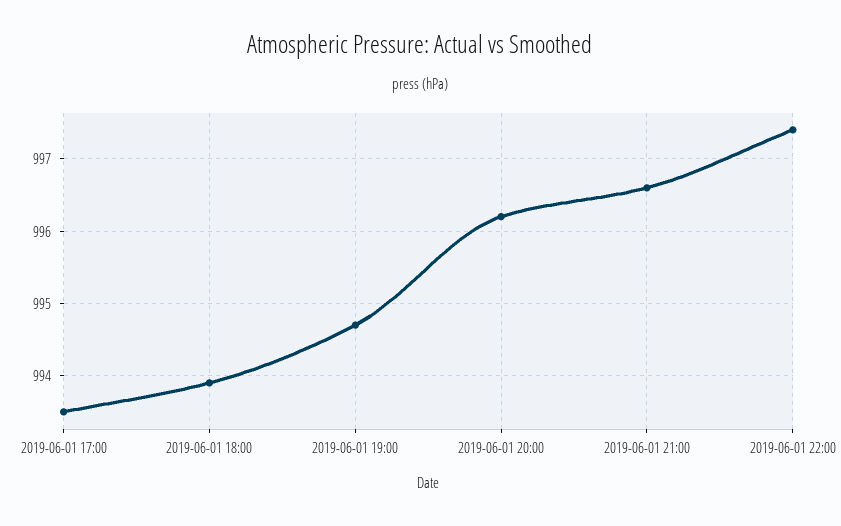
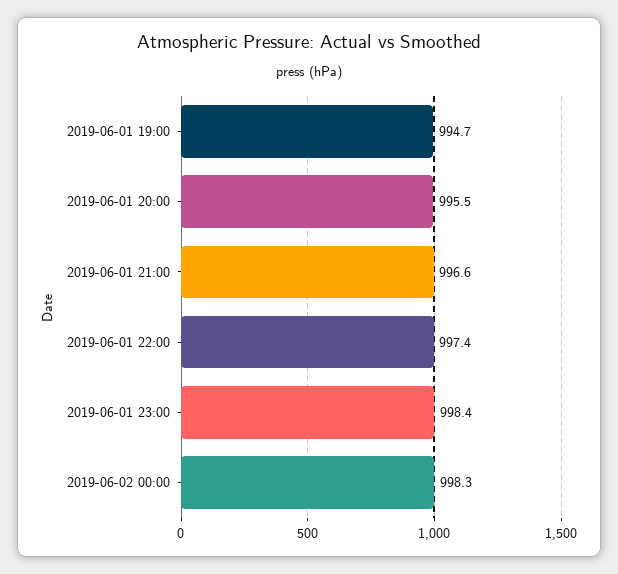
2019-06-01 17:00: 993.5 -> none
2019-06-01 18:00: 993.9 -> none
2019-06-01 20:00: 996.2 -> 995.5
2019-06-01 23:00: none -> 998.4
2019-06-02 00:00: none -> 998.3

